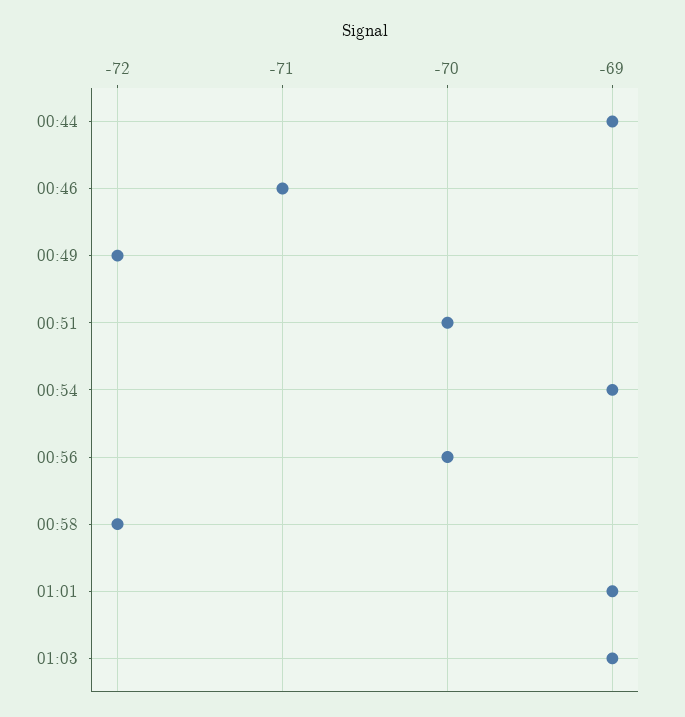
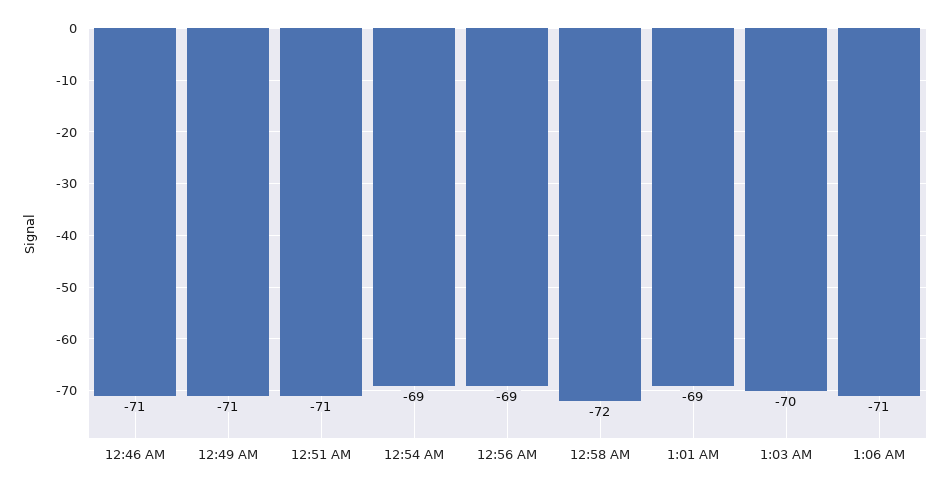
00:44: -69 -> none
00:49: -72 -> -71
00:51: -70 -> -71
00:56: -70 -> -69
01:03: -69 -> -70
1:06 AM: none -> -71

